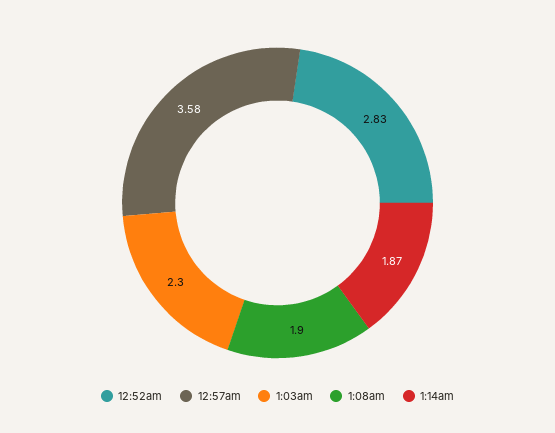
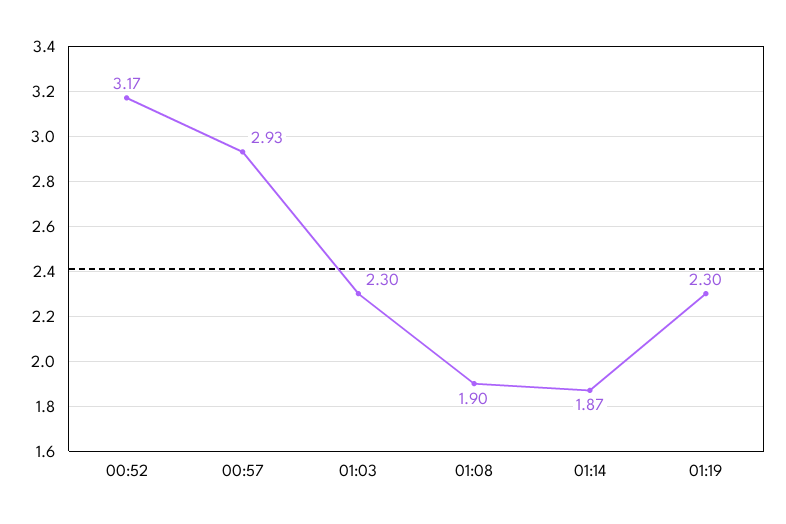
12:52am: 2.83 -> 3.17
12:57am: 3.58 -> 2.93
01:19: none -> 2.3

